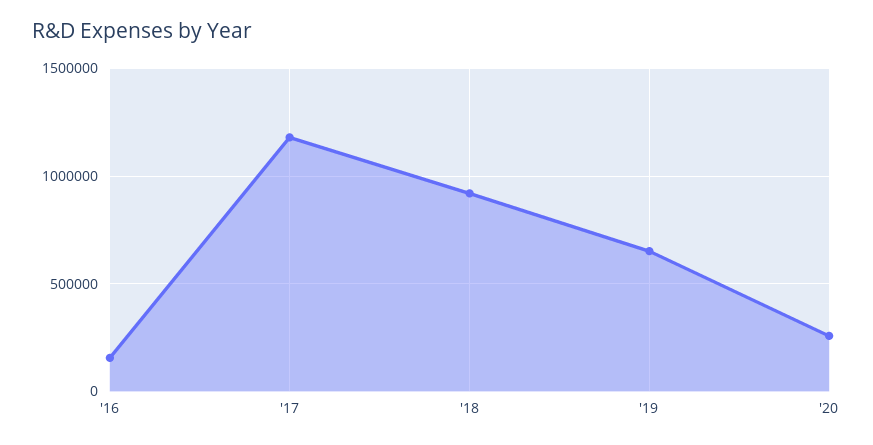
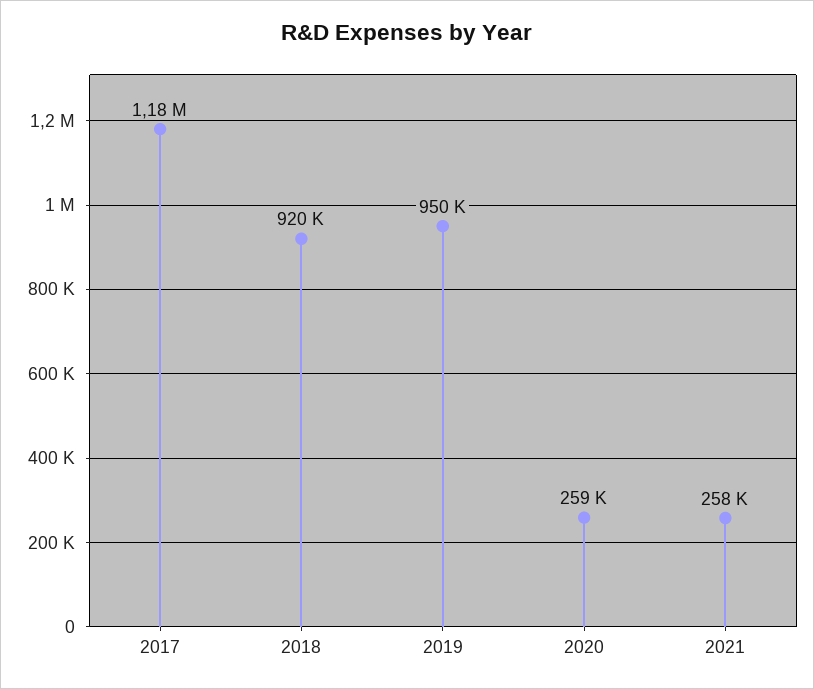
'16: 150000 -> none
'19: 650000 -> 950000
2021: none -> 258000

